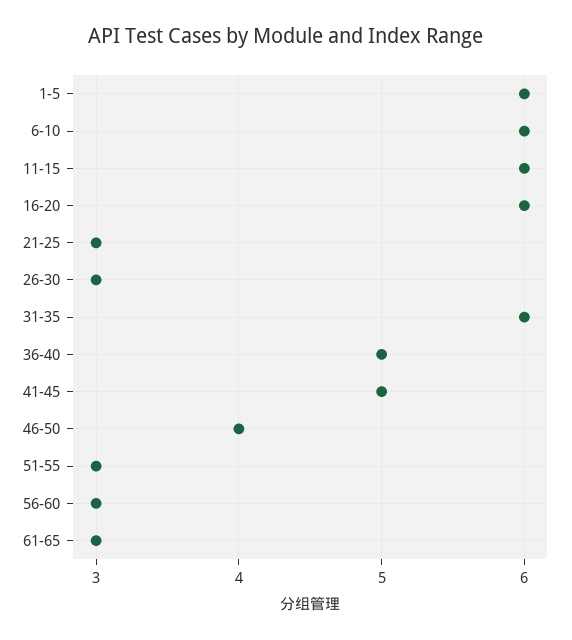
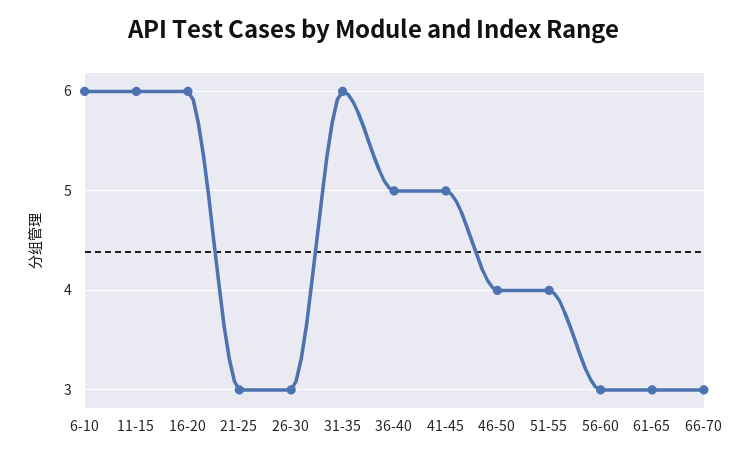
1-5: 6 -> none
51-55: 3 -> 4
66-70: none -> 3

